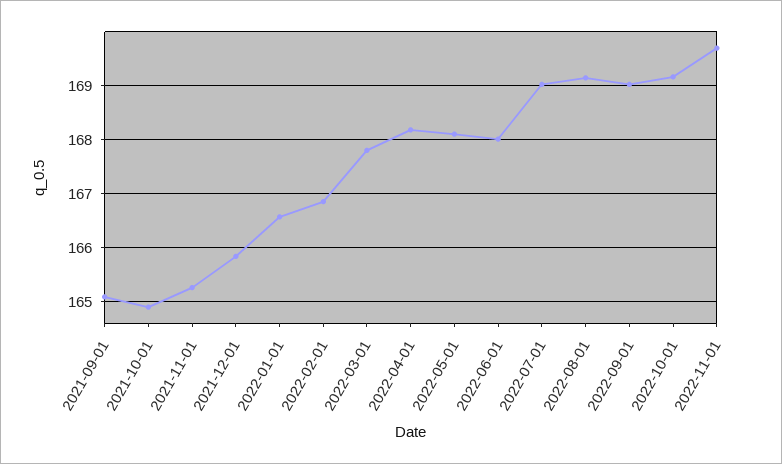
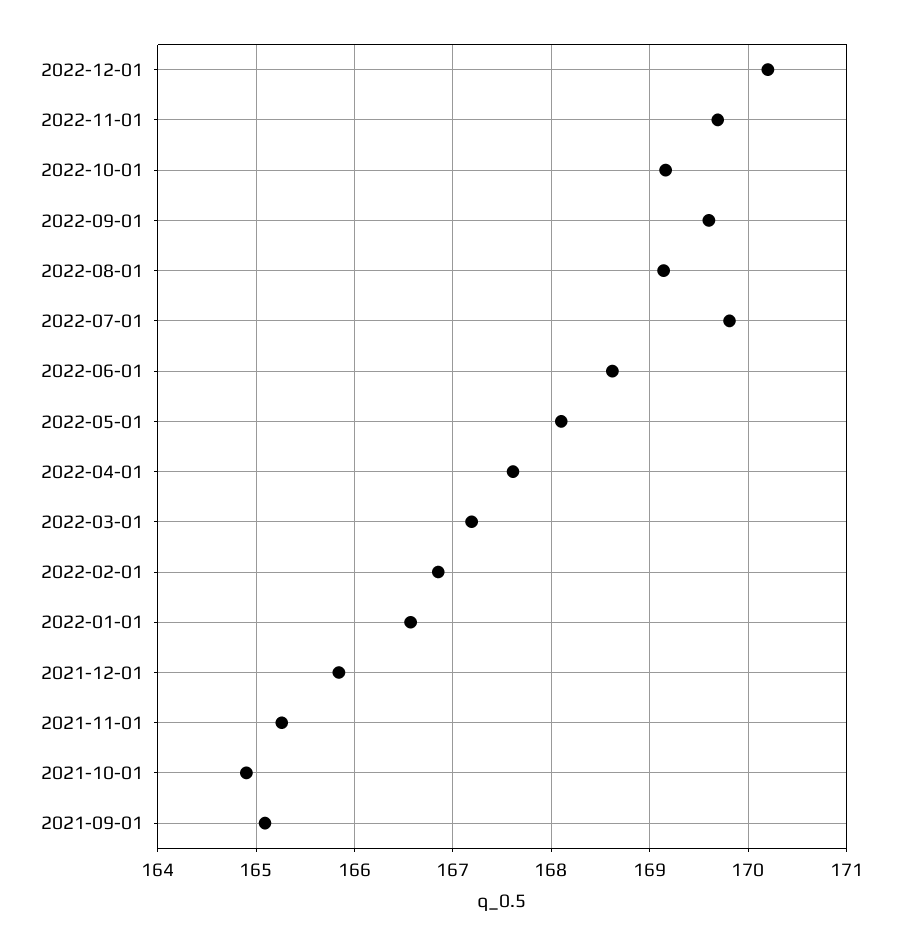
2022-03-01: 167.8 -> 167.2
2022-04-01: 168.2 -> 167.6
2022-06-01: 168 -> 168.6
2022-07-01: 169 -> 169.8
2022-09-01: 169 -> 169.6
2022-12-01: none -> 170.2

